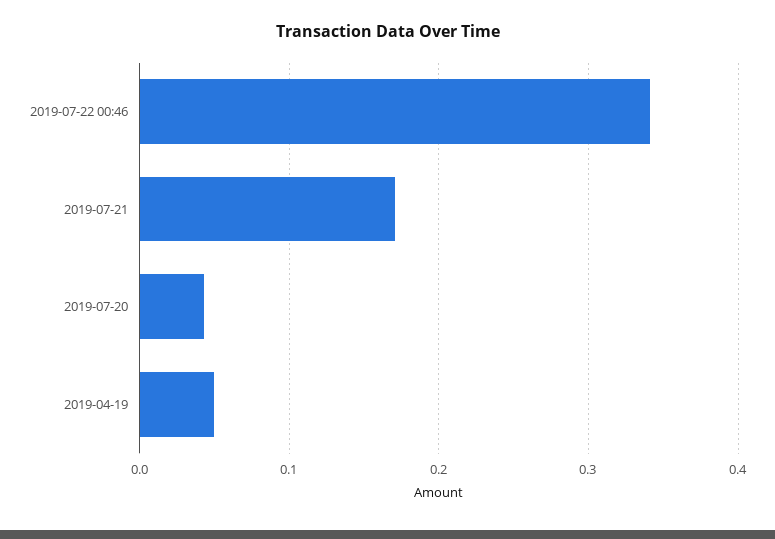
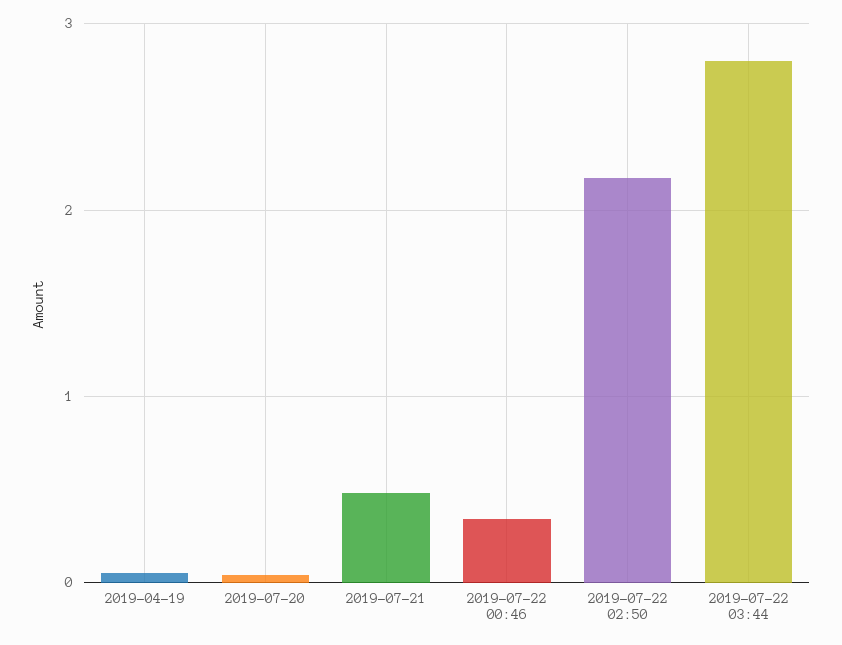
2019-07-21: 0.17 -> 0.5
2019-07-22 02:50: none -> 2.2
2019-07-22 03:44: none -> 2.8

